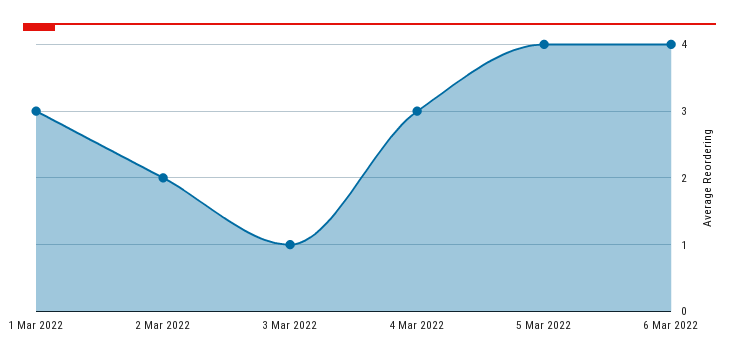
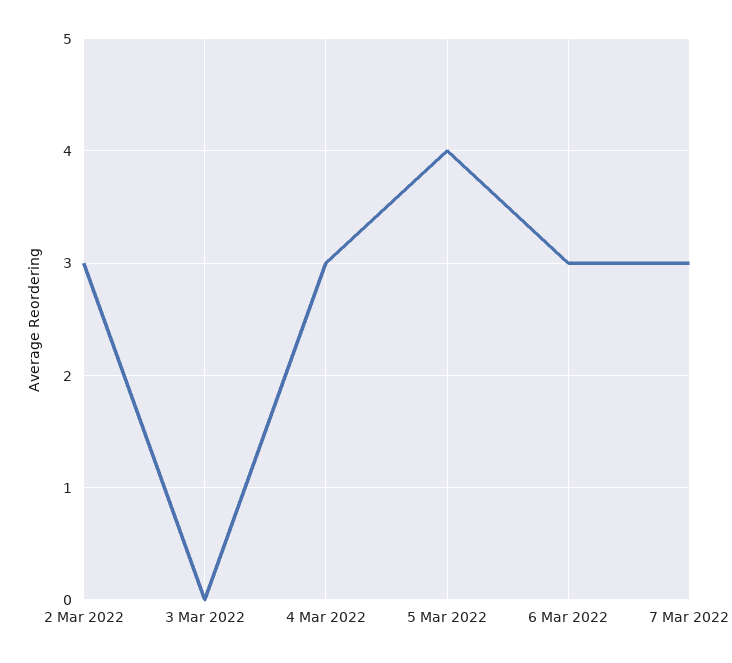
1 Mar 2022: 3 -> none
2 Mar 2022: 2 -> 3
3 Mar 2022: 1 -> 0
6 Mar 2022: 4 -> 3
7 Mar 2022: none -> 3

